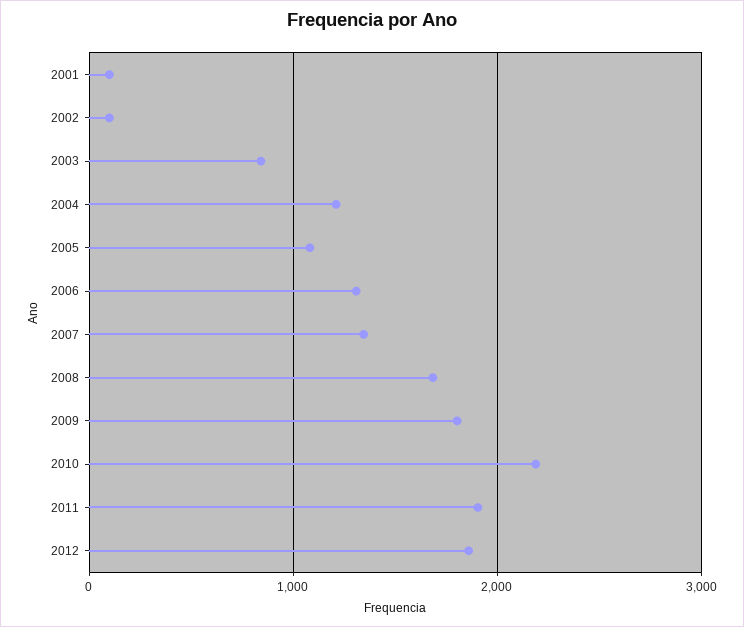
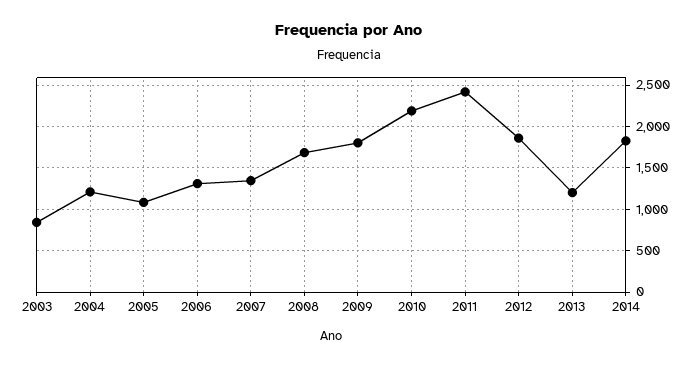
2001: 100 -> none
2002: 100 -> none
2011: 1900 -> 2400
2013: none -> 1200
2014: none -> 1800

